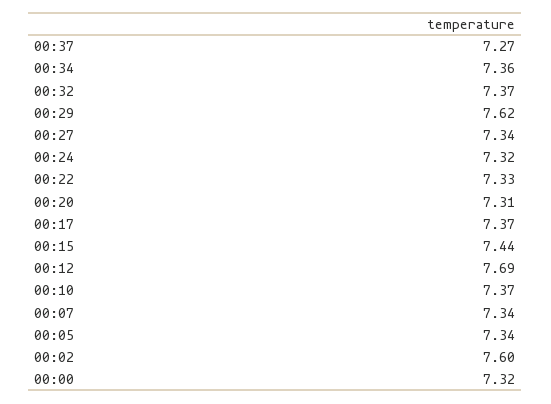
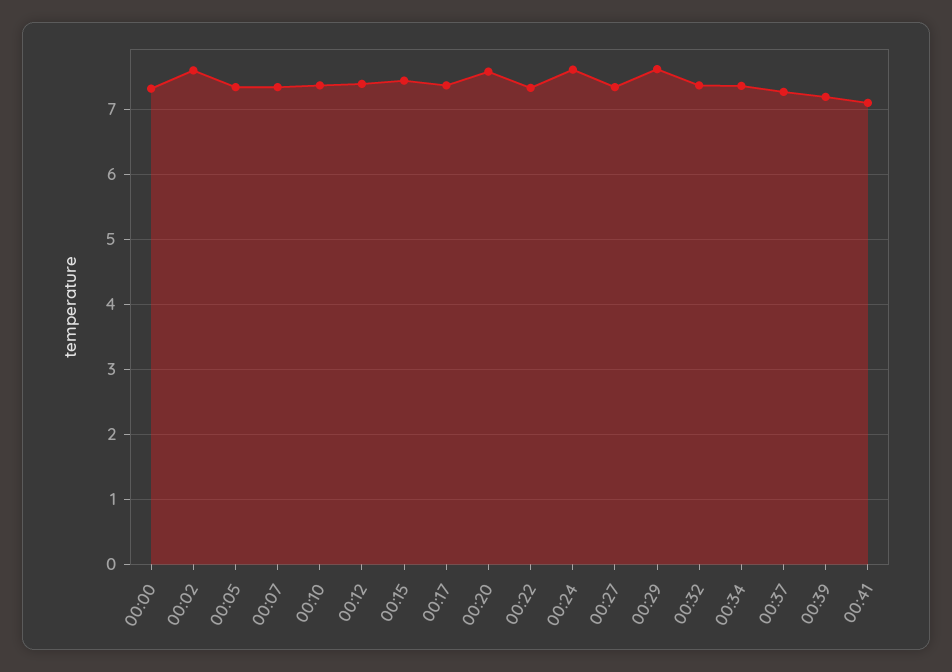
00:24: 7.32 -> 7.6
00:20: 7.31 -> 7.6
00:12: 7.69 -> 7.4
00:39: none -> 7.2
00:41: none -> 7.1

